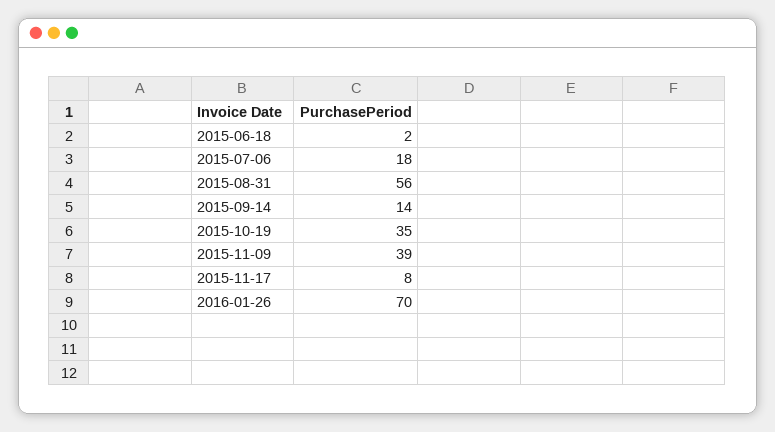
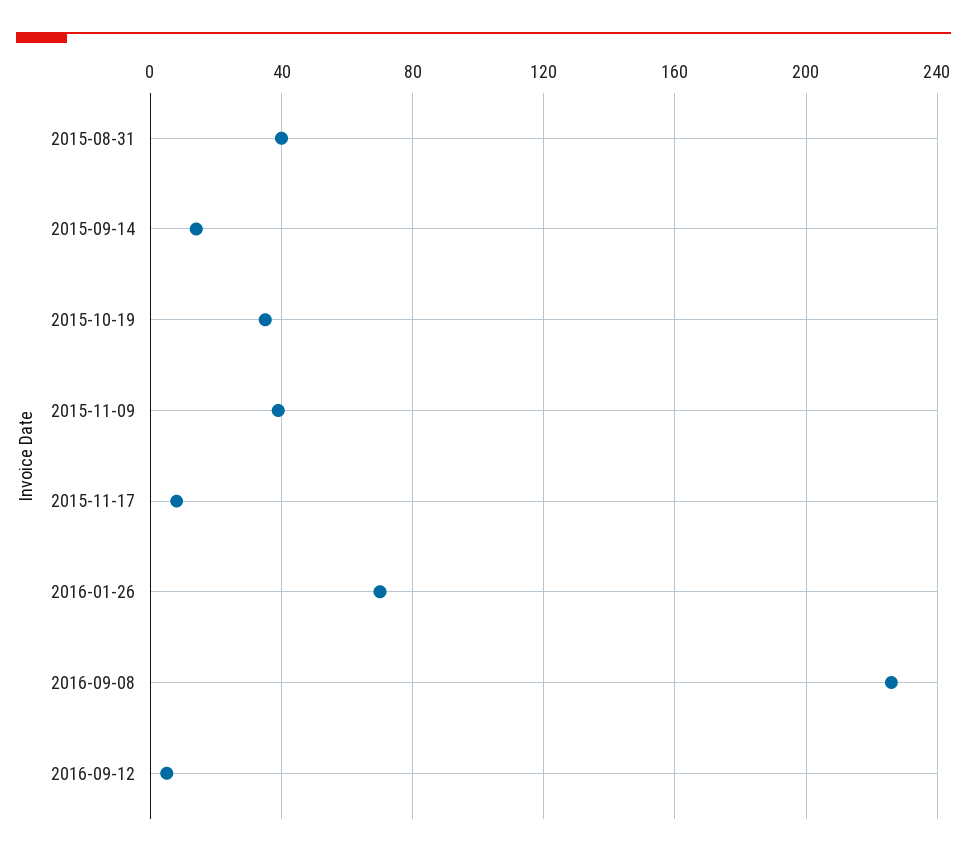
2015-06-18: 2 -> none
2015-07-06: 18 -> none
2015-08-31: 56 -> 40
2016-09-08: none -> 225
2016-09-12: none -> 5

